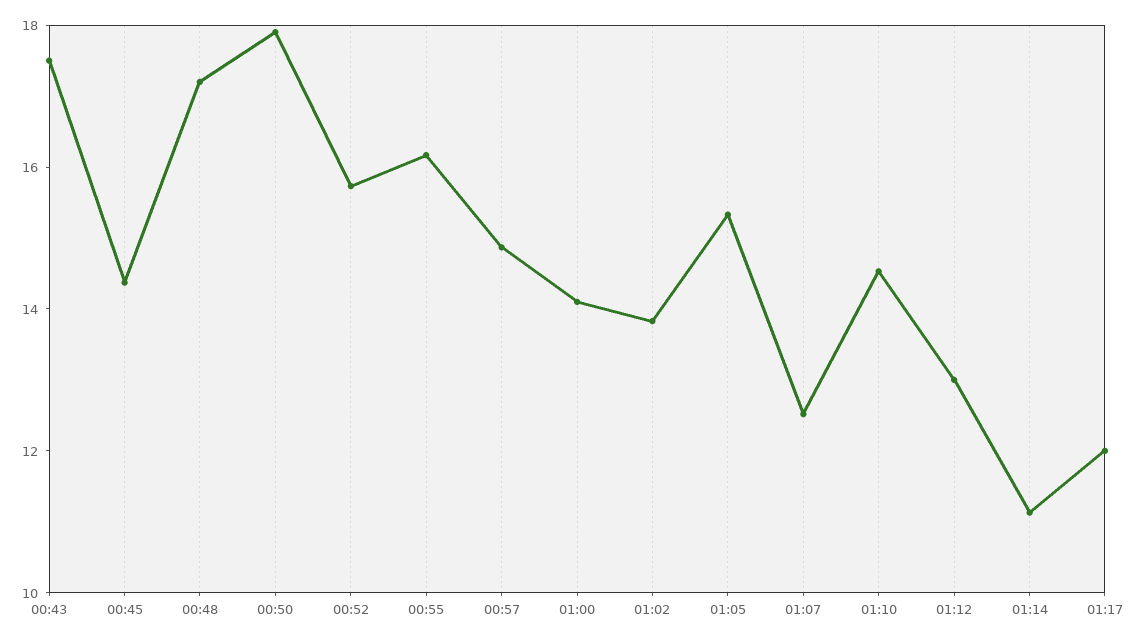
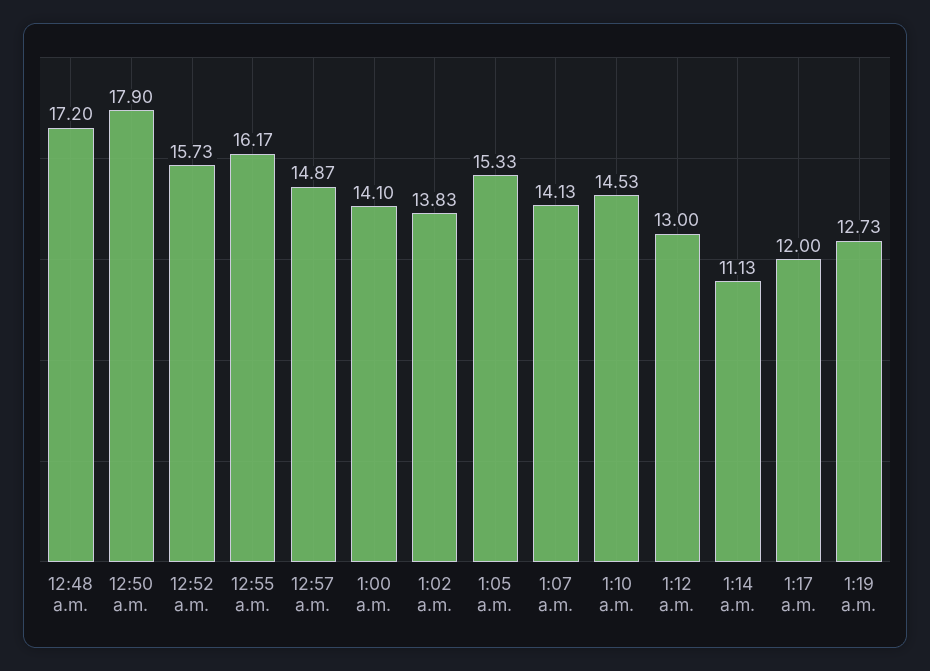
00:43: 17.5 -> none
00:45: 14.5 -> none
01:07: 12.5 -> 14.13
1:19 a.m.: none -> 12.73

